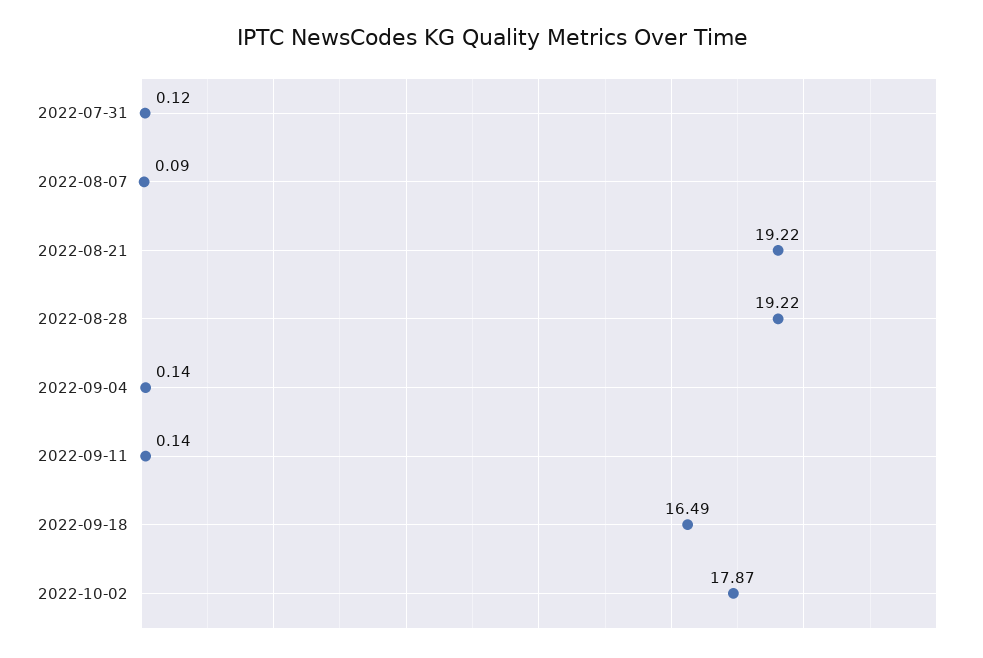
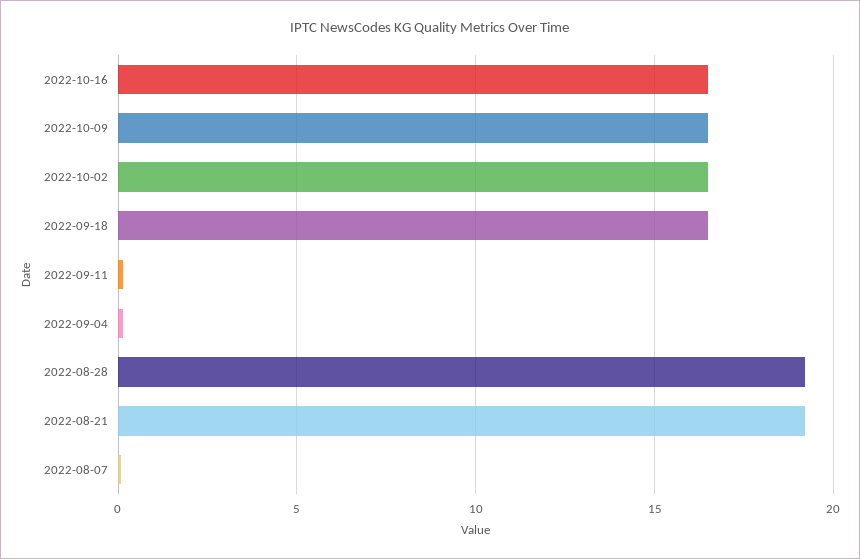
2022-07-31: 0.12 -> none
2022-10-02: 17.87 -> 16.5
2022-10-16: none -> 16.5
2022-10-09: none -> 16.5

